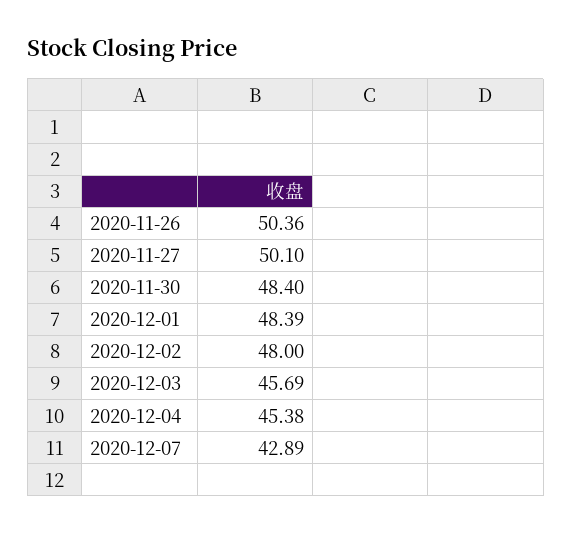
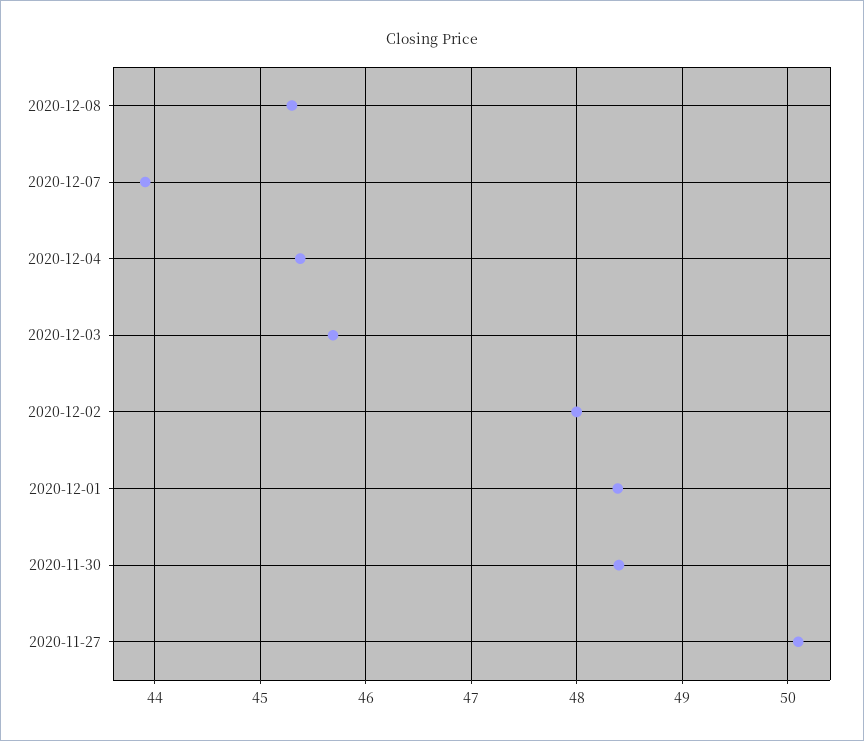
2020-11-26: 50.36 -> none
2020-12-07: 42.89 -> 43.9
2020-12-08: none -> 45.3

